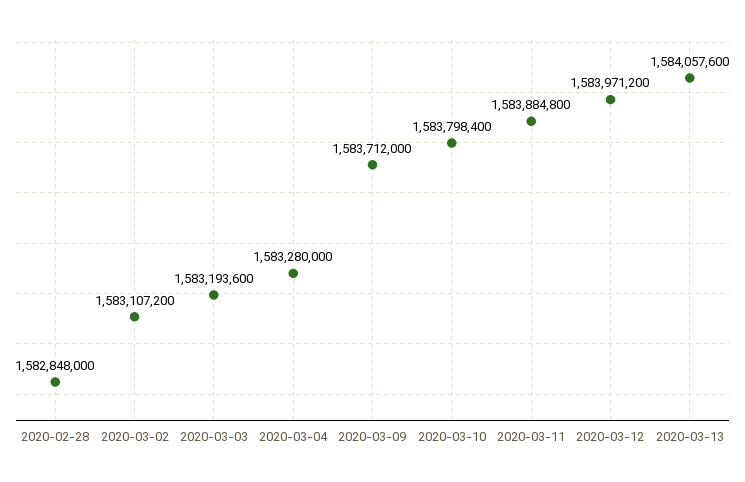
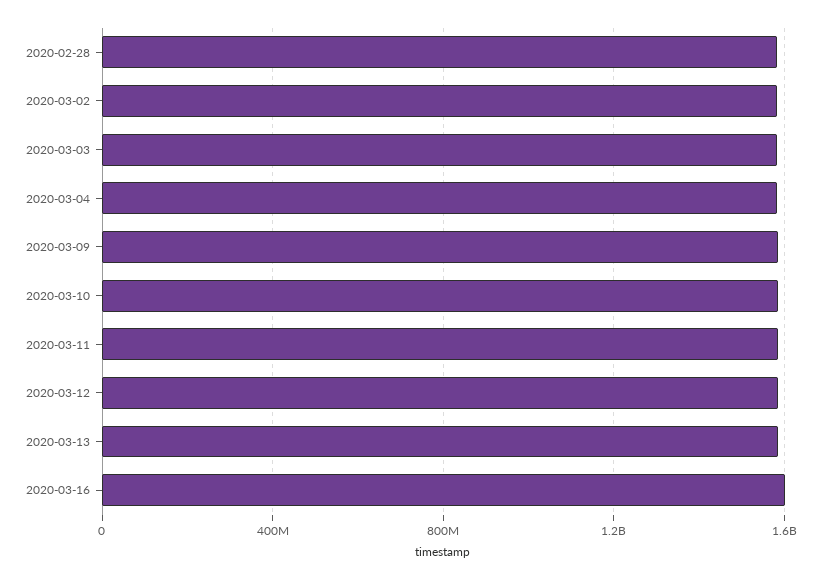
2020-03-16: none -> 1600000000

